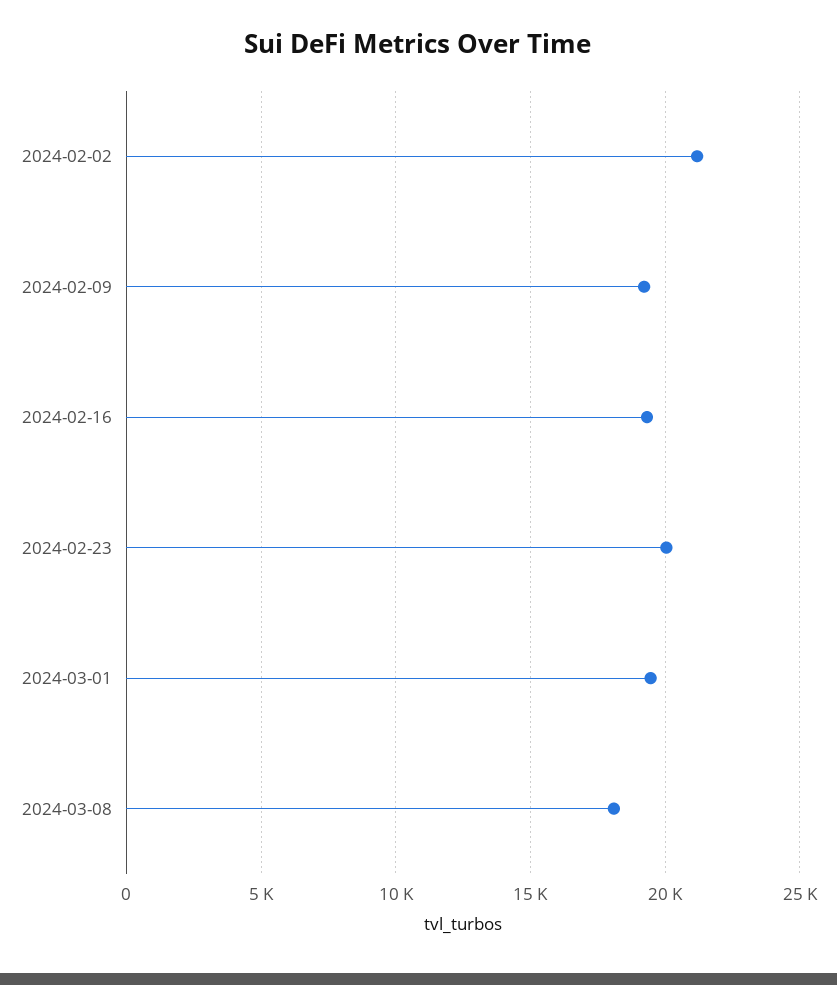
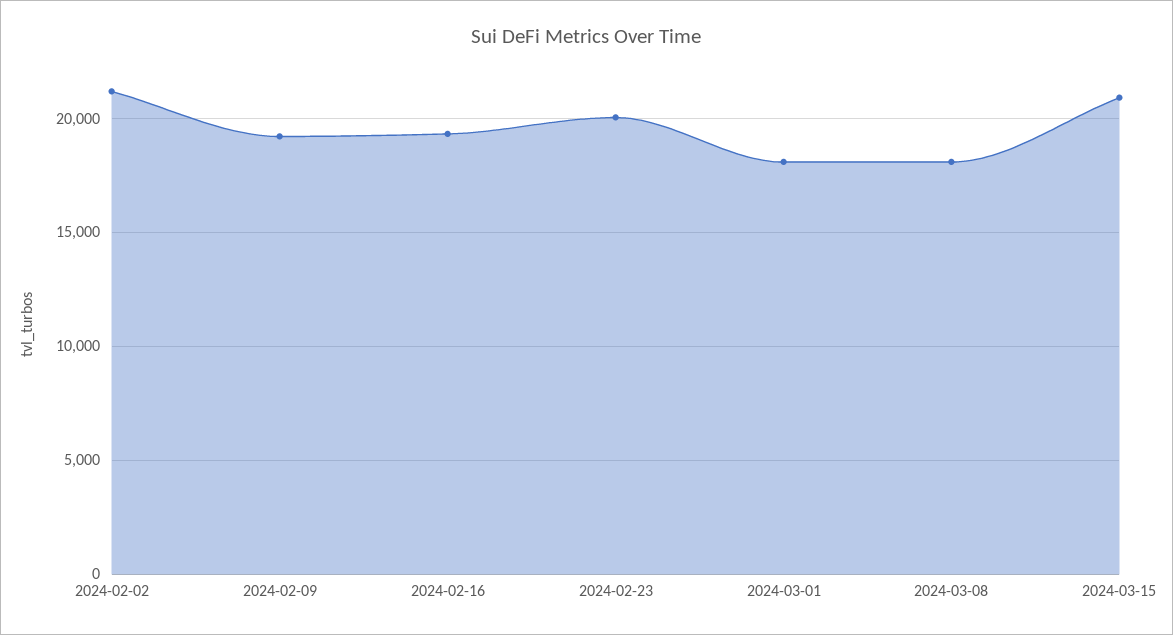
2024-03-01: 19500 -> 18000
2024-03-15: none -> 21000

